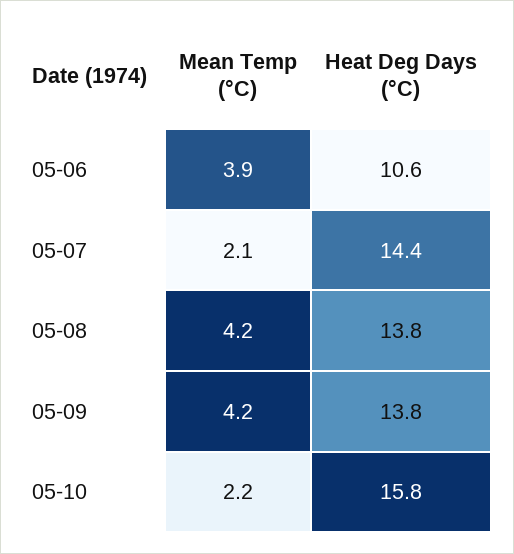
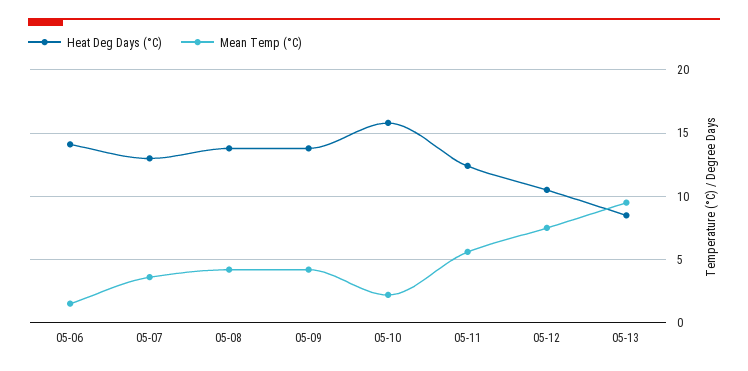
Mean Temp (°C), 05-06: 3.9 -> 1.5
Heat Deg Days (°C), 05-06: 10.6 -> 14
Mean Temp (°C), 05-07: 2.1 -> 3.5
Heat Deg Days (°C), 05-07: 14.4 -> 13
Heat Deg Days (°C), 05-11: none -> 12.5
Mean Temp (°C), 05-11: none -> 5.5
Heat Deg Days (°C), 05-12: none -> 10.5
Mean Temp (°C), 05-12: none -> 7.5
Heat Deg Days (°C), 05-13: none -> 8.5
Mean Temp (°C), 05-13: none -> 9.5

